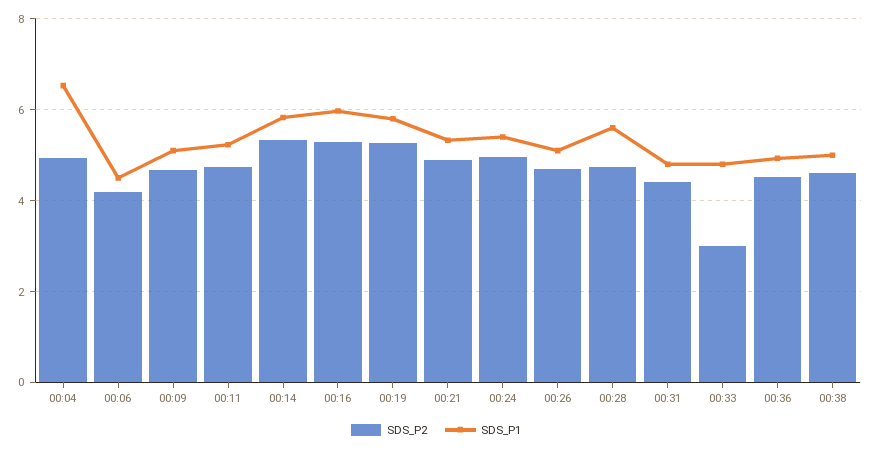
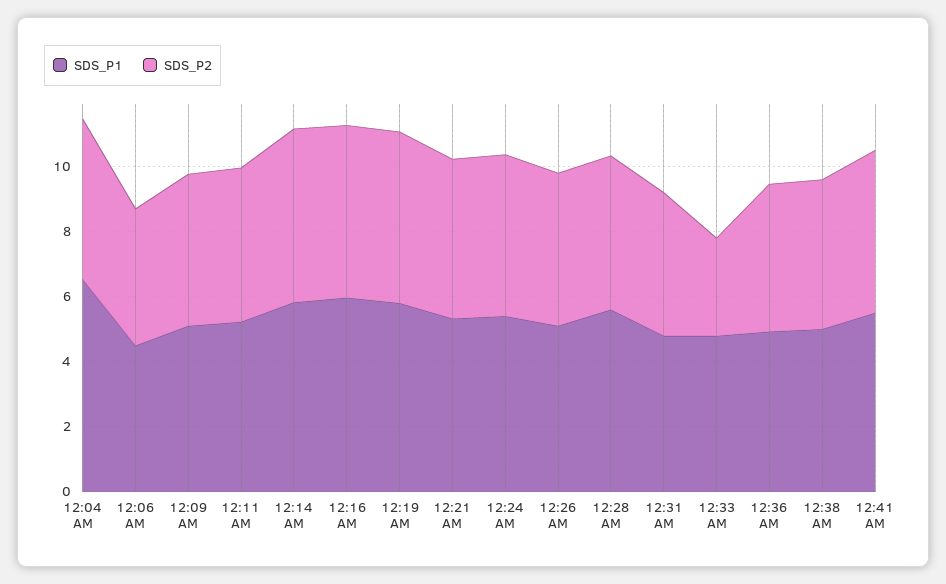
SDS_P1, 12:41 AM: none -> 5.5
SDS_P2, 12:41 AM: none -> 5

